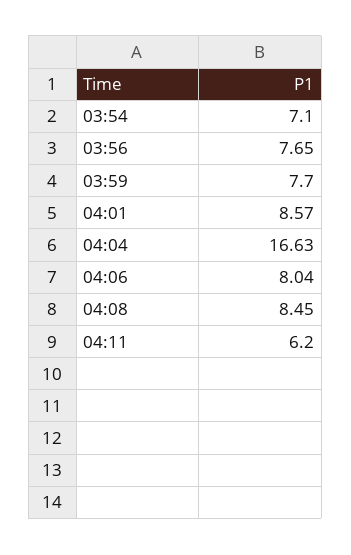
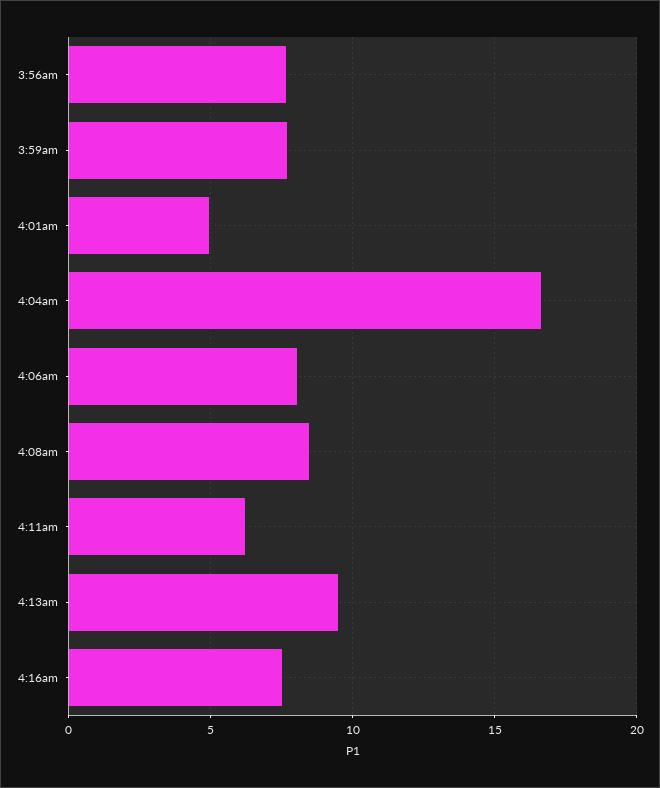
03:54: 7.1 -> none
04:01: 8.57 -> 5
4:13am: none -> 9.5
4:16am: none -> 7.5

